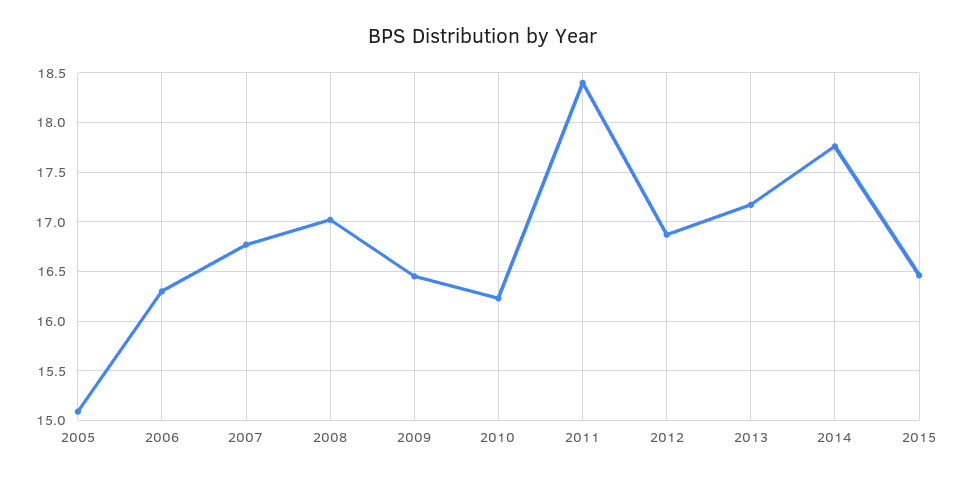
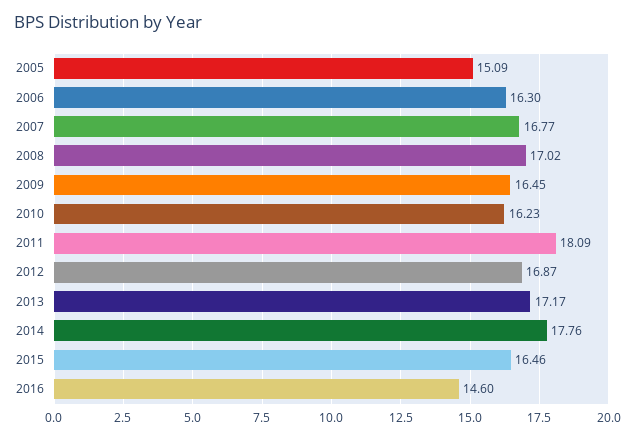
2011: 18.4 -> 18.09
2016: none -> 14.6

